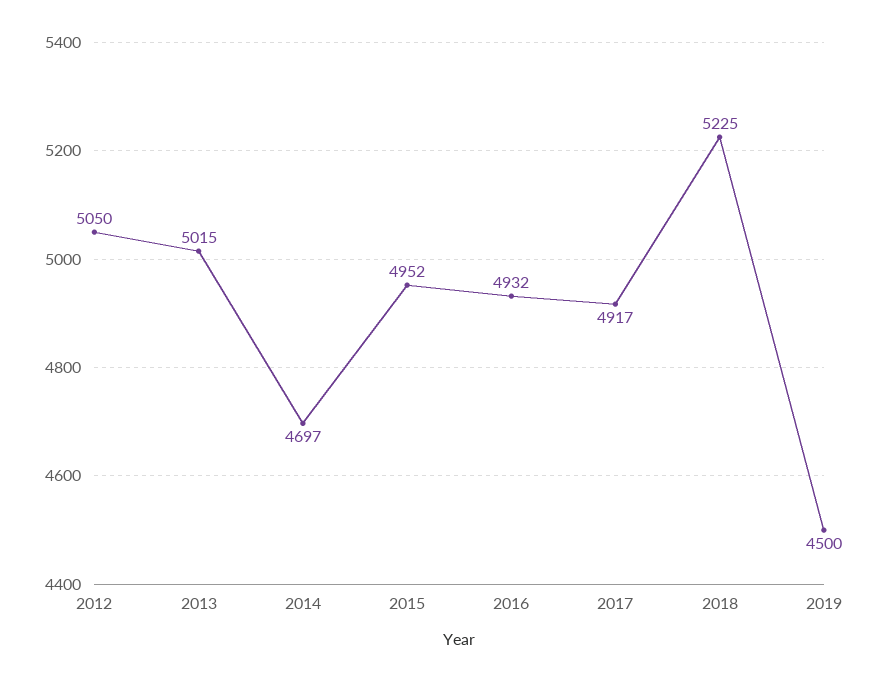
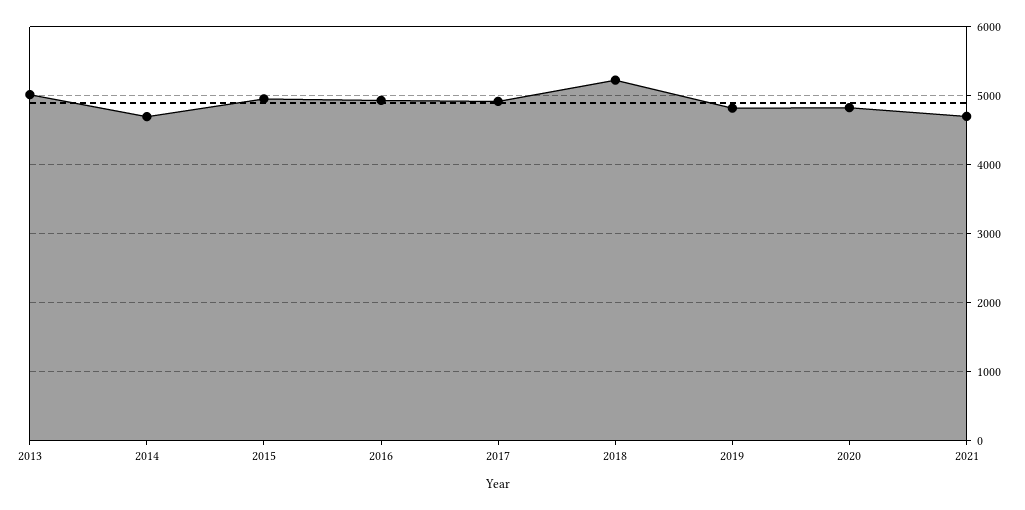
2012: 5050 -> none
2019: 4500 -> 4800
2020: none -> 4800
2021: none -> 4700

